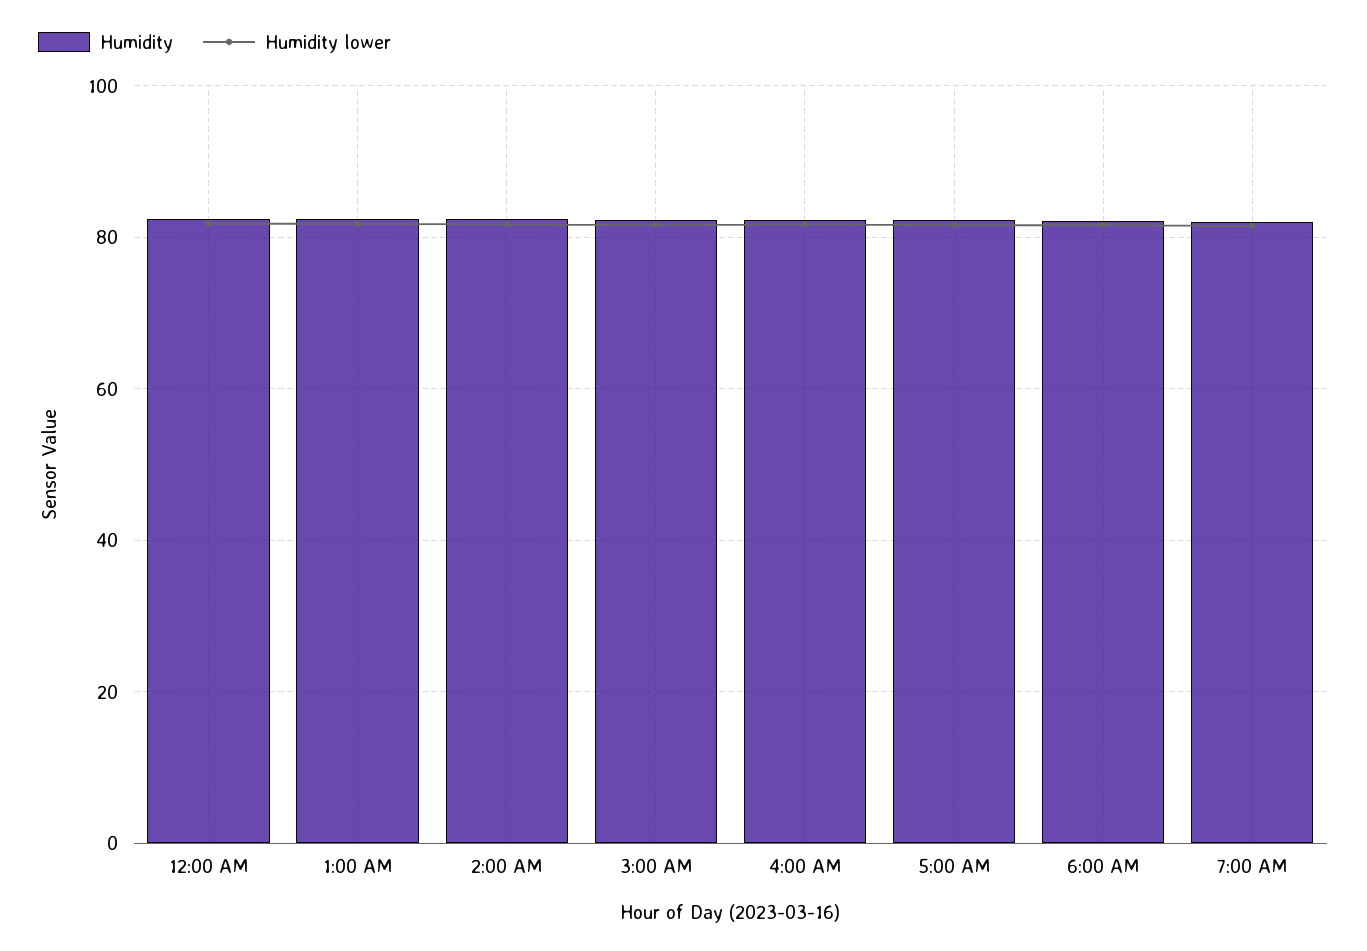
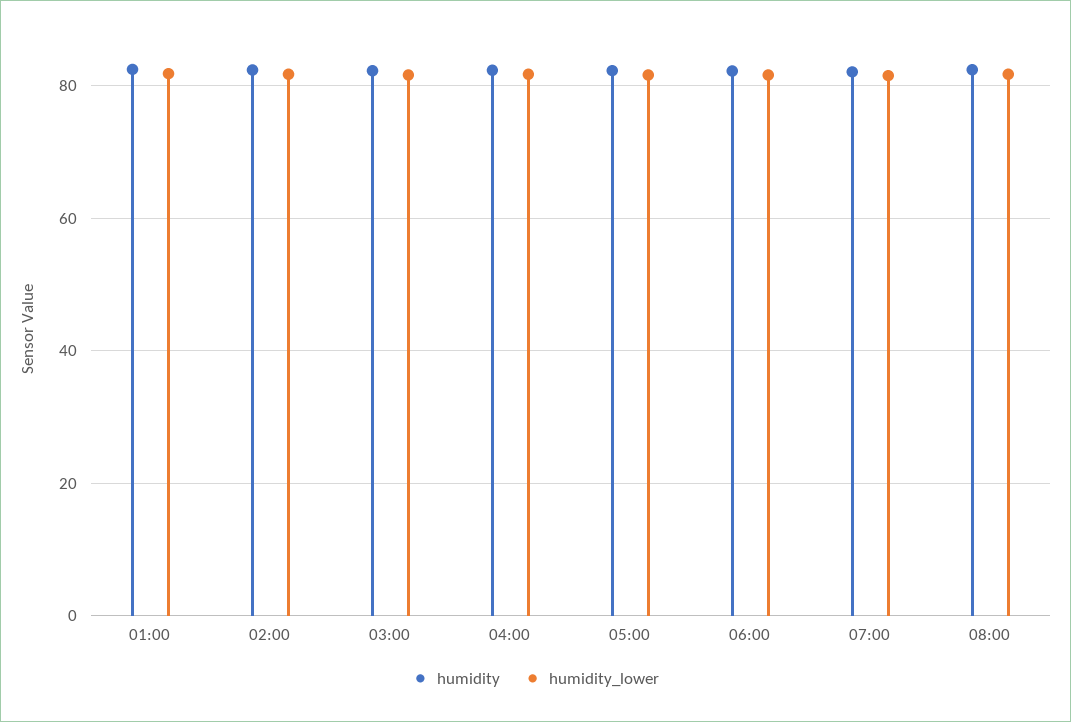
Humidity, 12:00 AM: 82 -> none
Humidity lower, 12:00 AM: 82 -> none
Humidity, 08:00: none -> 82
Humidity lower, 08:00: none -> 82

